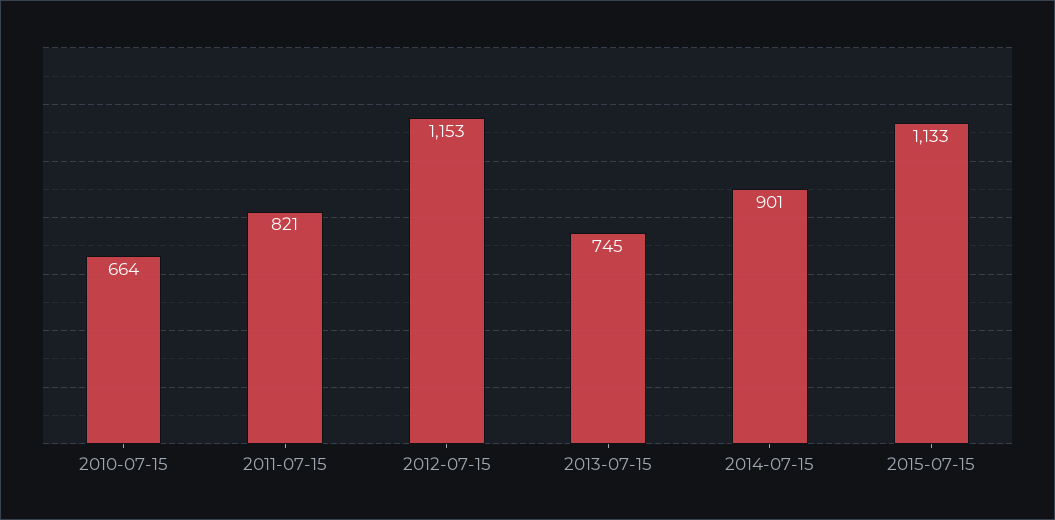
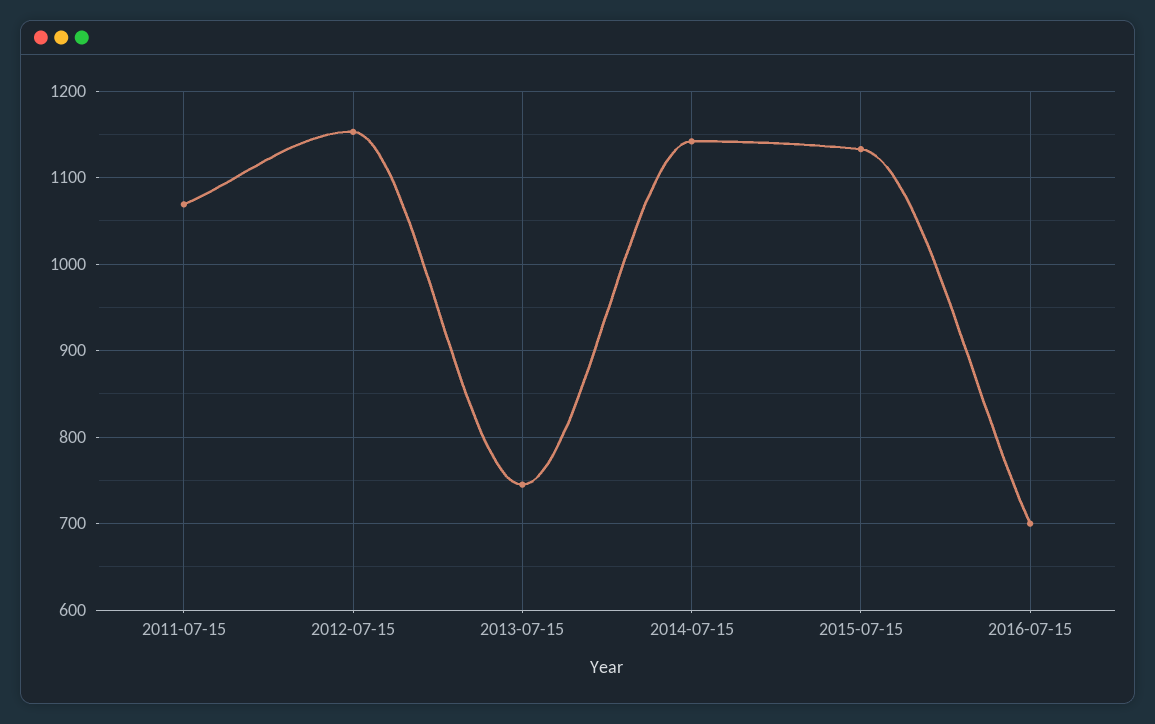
2010-07-15: 664 -> none
2011-07-15: 821 -> 1070
2014-07-15: 901 -> 1140
2016-07-15: none -> 700

